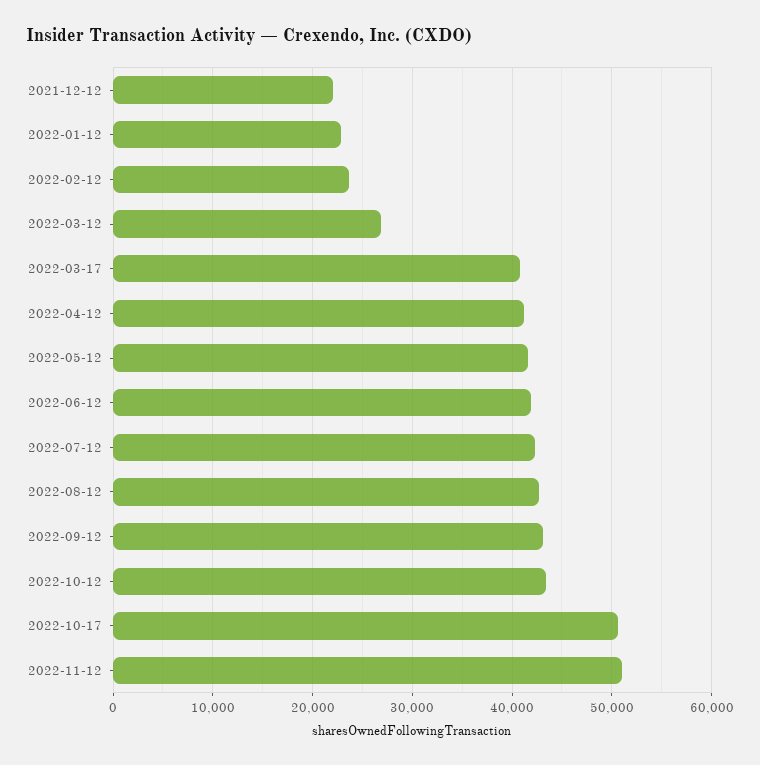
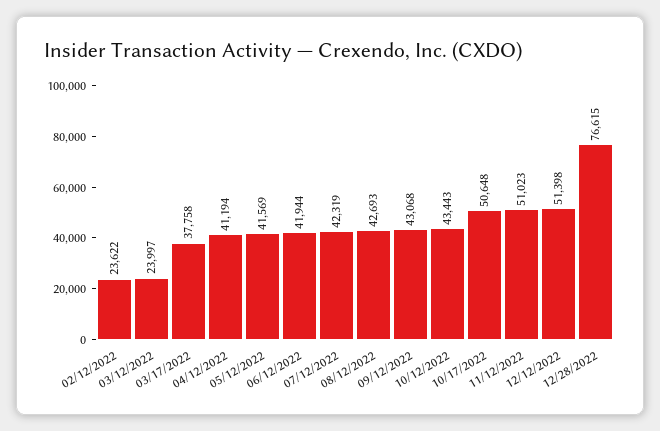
2021-12-12: 22000 -> none
2022-01-12: 23000 -> none
2022-03-12: 27000 -> 23997
2022-03-17: 41000 -> 37758
12/12/2022: none -> 51398
12/28/2022: none -> 76615

